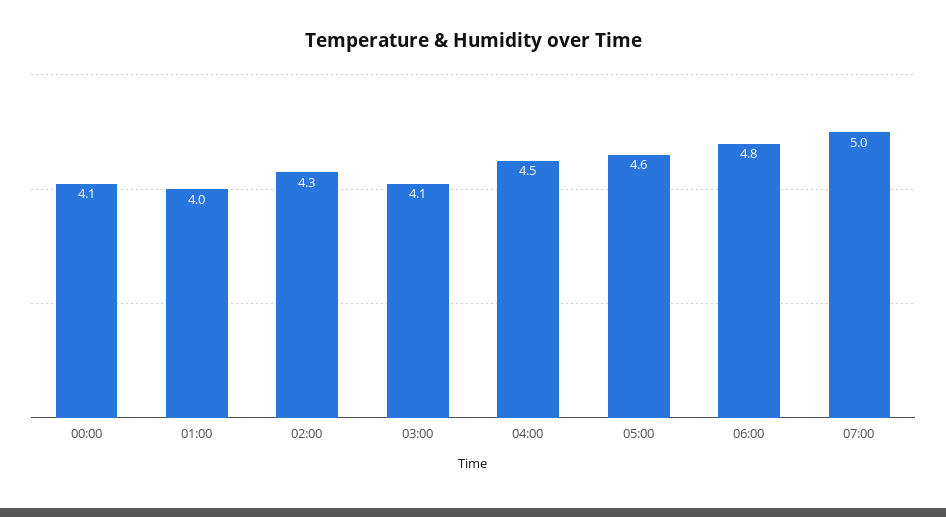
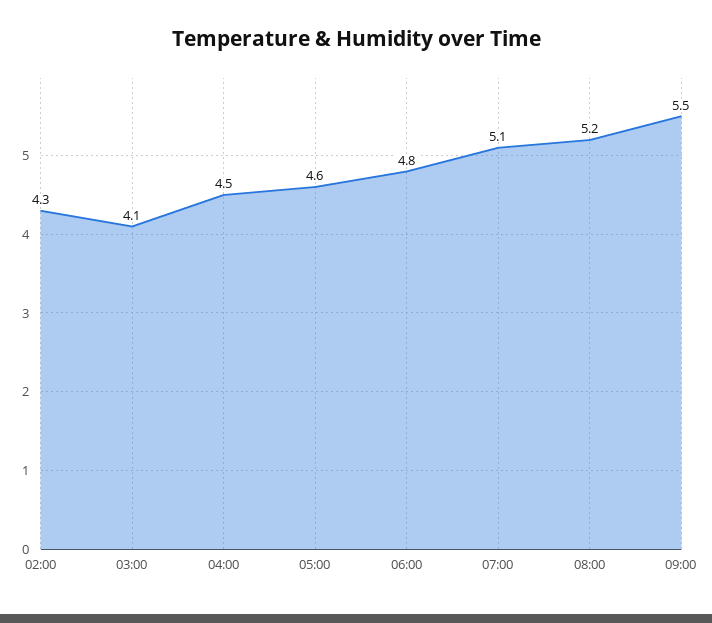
00:00: 4.1 -> none
01:00: 4 -> none
07:00: 5 -> 5.1
08:00: none -> 5.2
09:00: none -> 5.5

